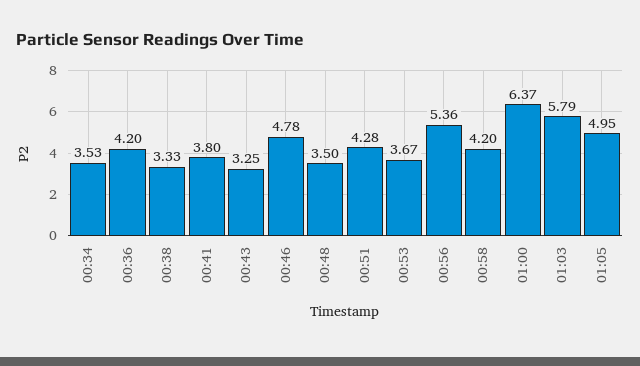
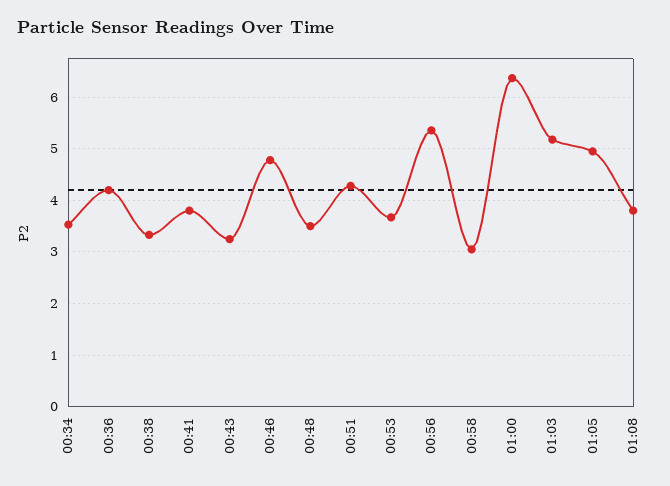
00:58: 4.2 -> 3
01:03: 5.79 -> 5.2
01:08: none -> 3.8

